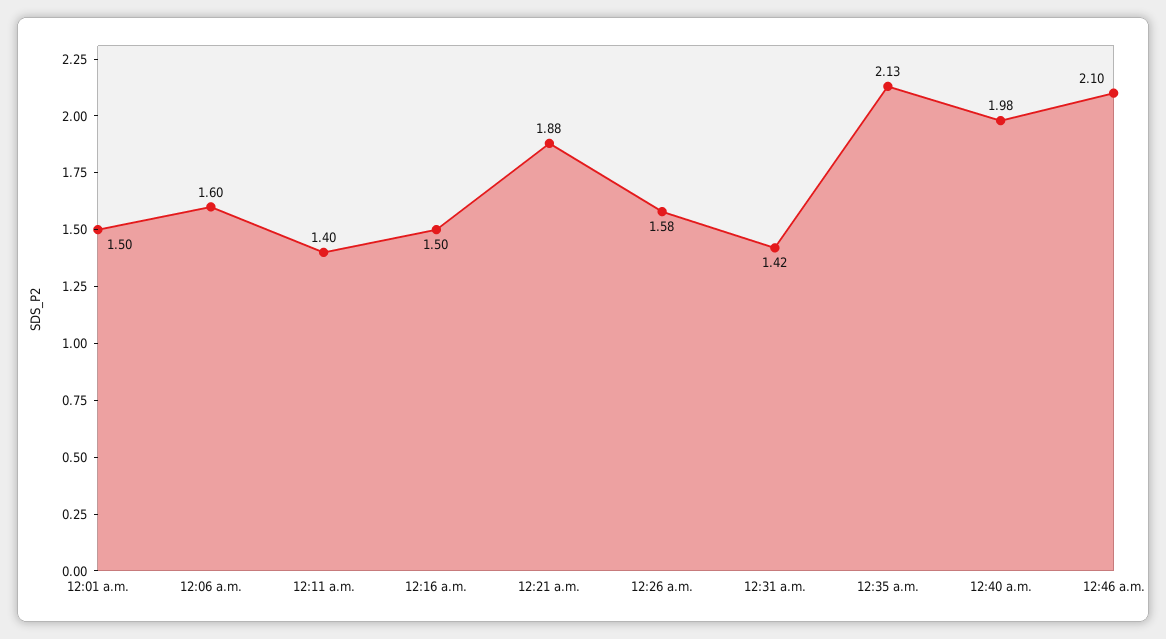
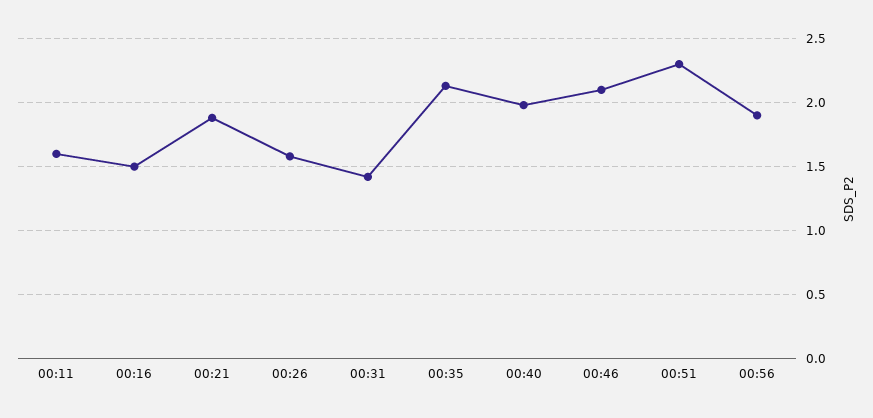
12:01 a.m.: 1.5 -> none
12:06 a.m.: 1.6 -> none
12:11 a.m.: 1.4 -> 1.6
00:51: none -> 2.3
00:56: none -> 1.9

